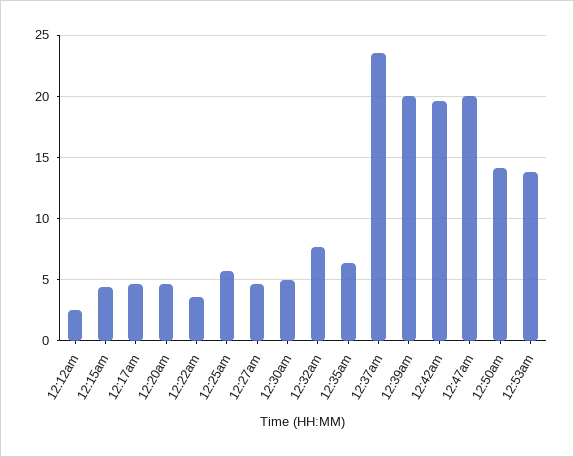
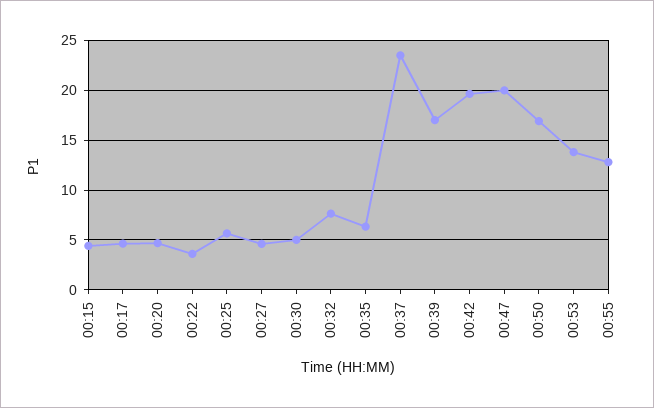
12:12am: 2.5 -> none
12:39am: 20 -> 17
12:50am: 14 -> 17
00:55: none -> 13

